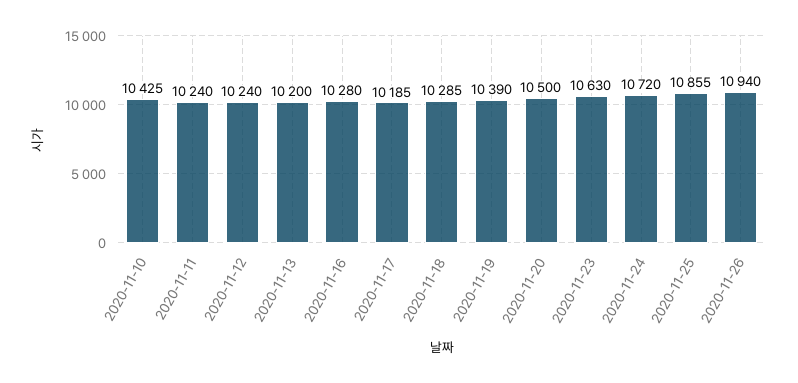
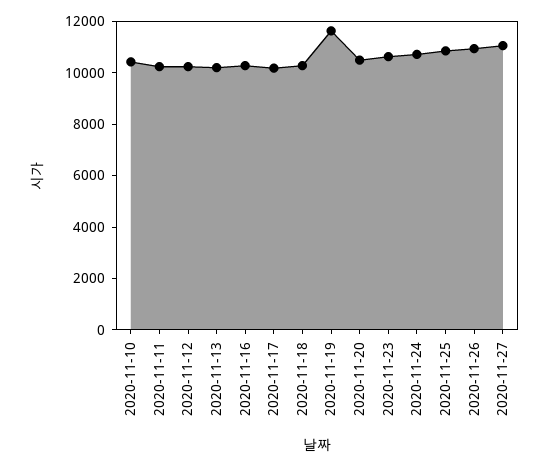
2020-11-19: 10390 -> 11500
2020-11-27: none -> 11000

